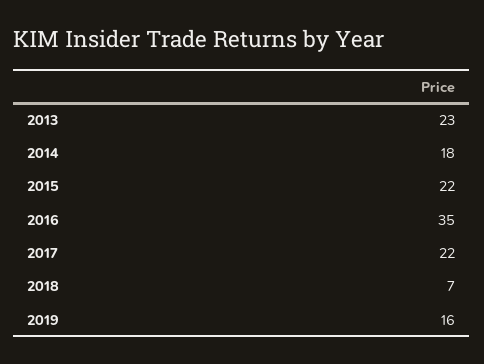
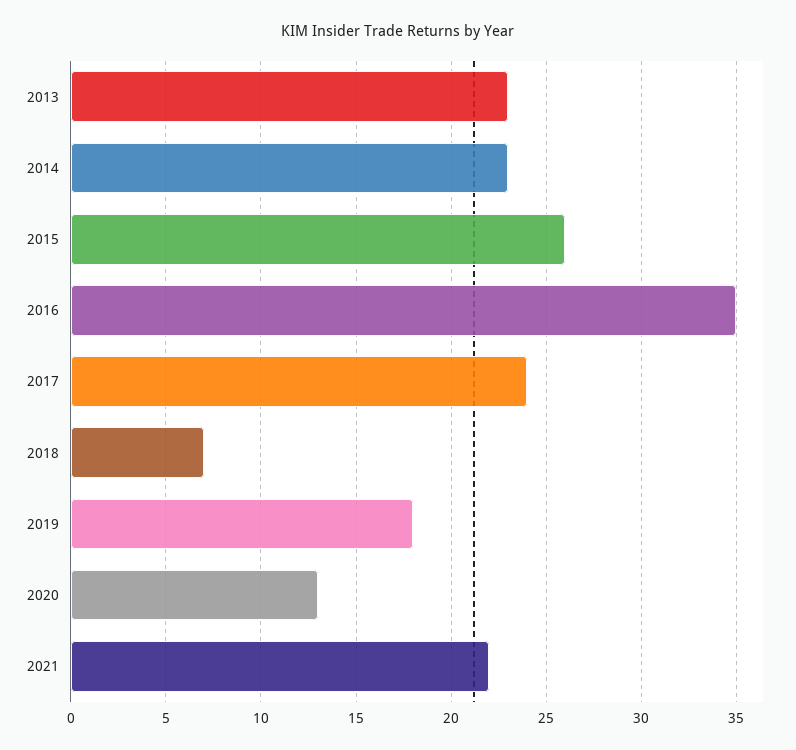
2014: 18 -> 23
2015: 22 -> 26
2017: 22 -> 24
2019: 16 -> 18
2020: none -> 13
2021: none -> 22

